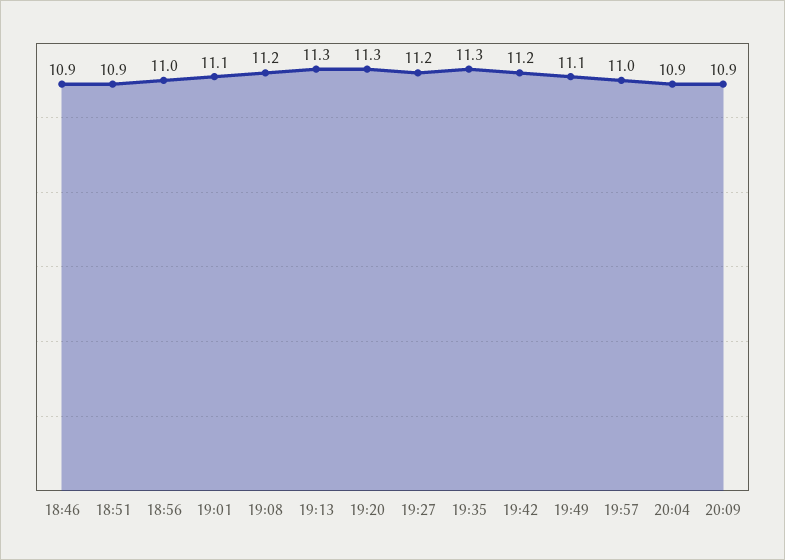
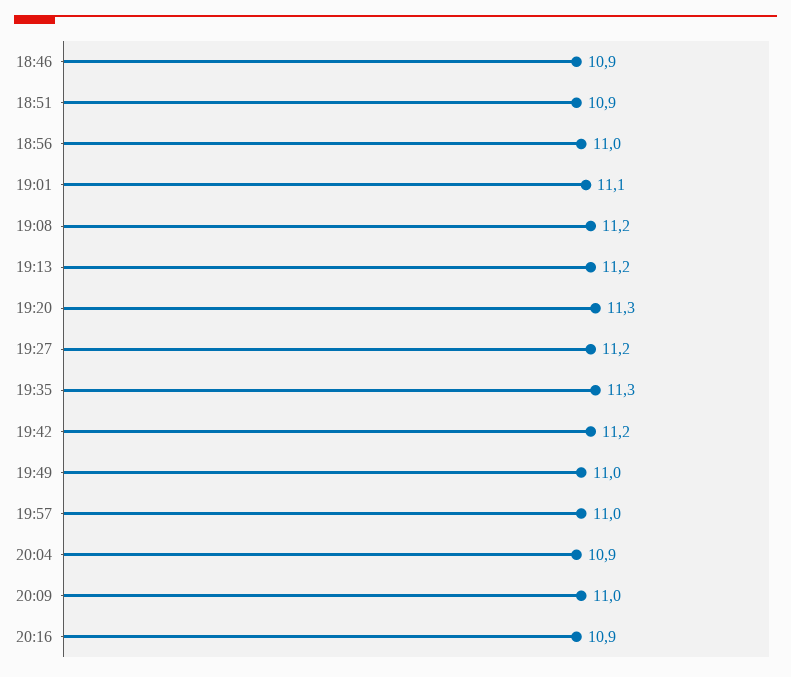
19:13: 11.3 -> 11.2
19:49: 11.1 -> 11
20:09: 10.9 -> 11
20:16: none -> 10.9

